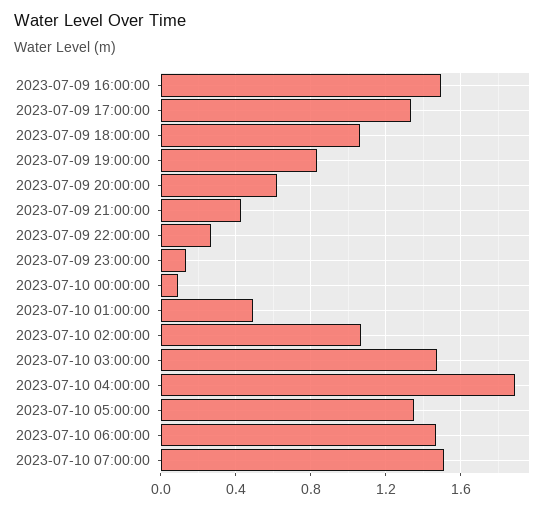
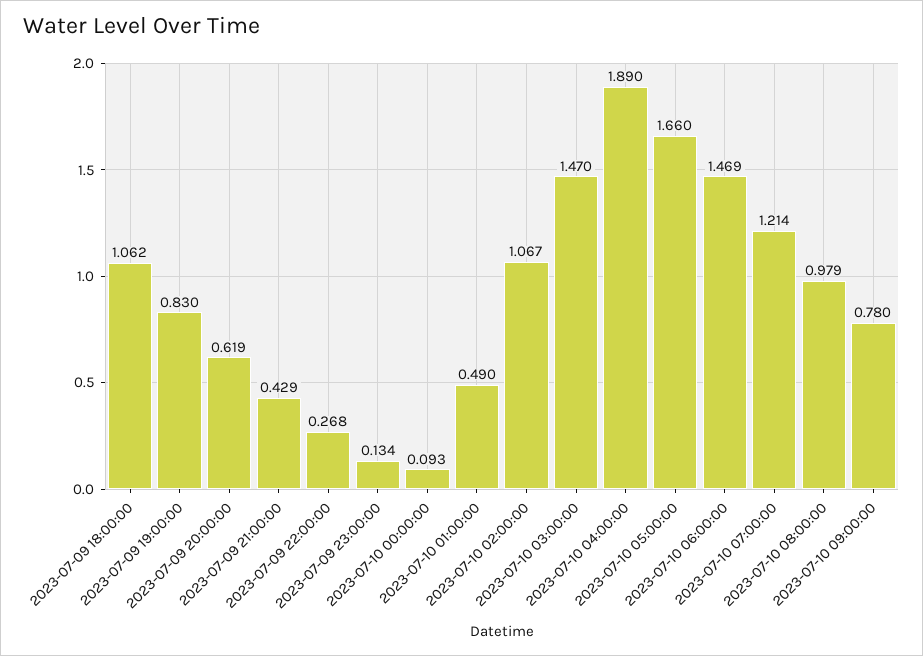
2023-07-09 16:00:00: 1.5 -> none
2023-07-09 17:00:00: 1.35 -> none
2023-07-10 05:00:00: 1.35 -> 1.66
2023-07-10 07:00:00: 1.5 -> 1.214
2023-07-10 08:00:00: none -> 0.979
2023-07-10 09:00:00: none -> 0.78

